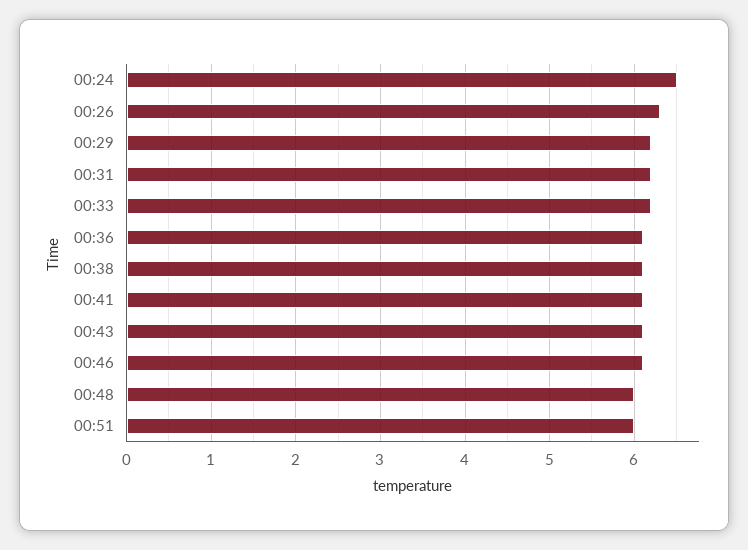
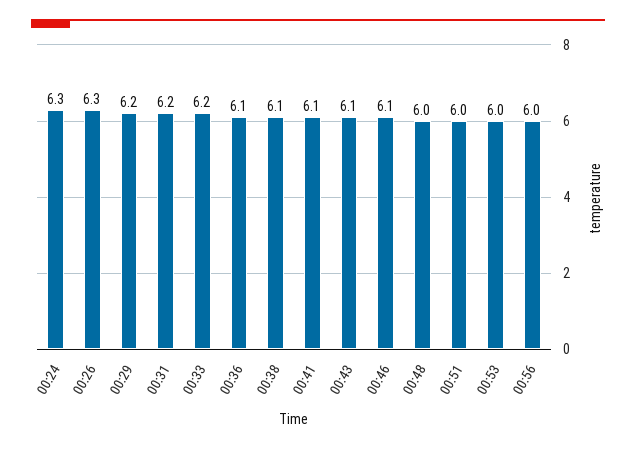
00:24: 6.5 -> 6.3
00:53: none -> 6
00:56: none -> 6

